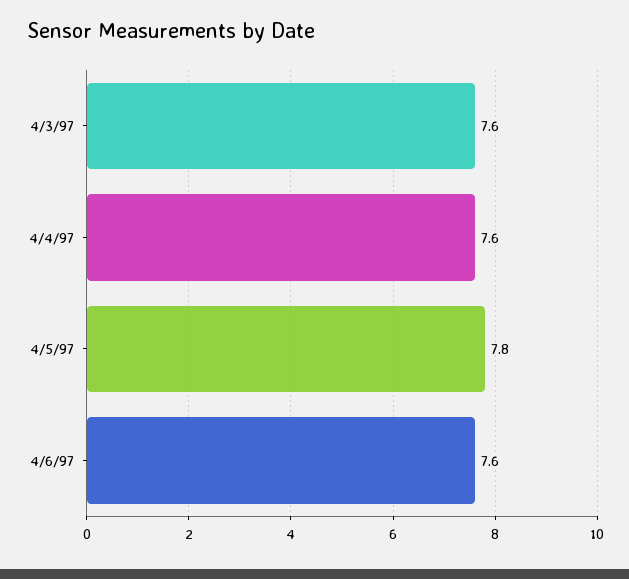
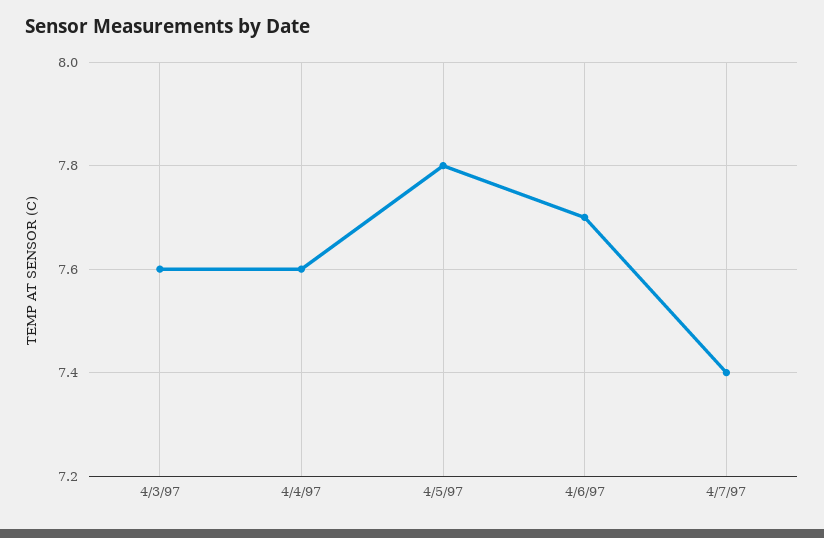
4/6/97: 7.6 -> 7.7
4/7/97: none -> 7.4

